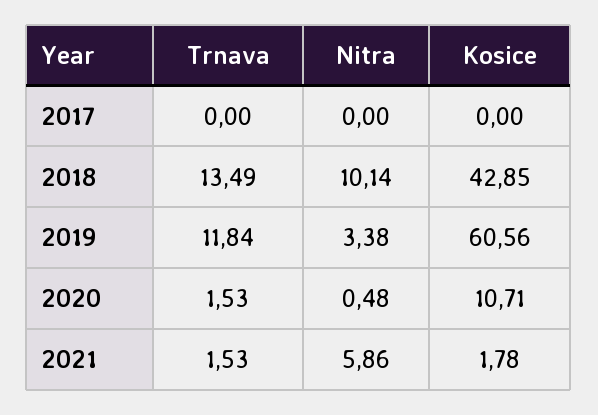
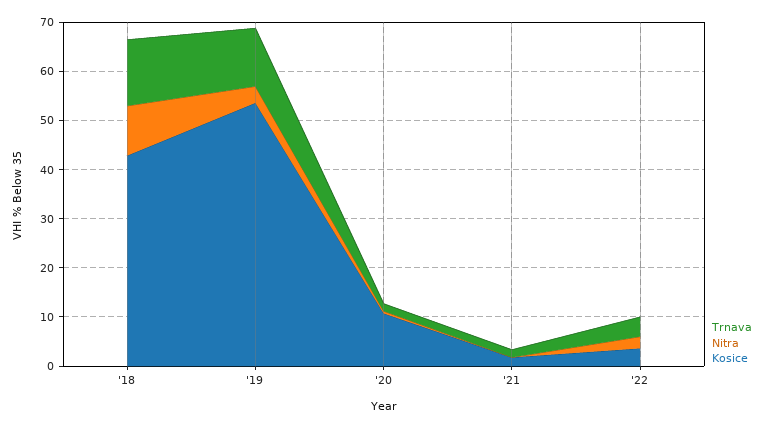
Trnava, 2017: 0 -> none
Nitra, 2017: 0 -> none
Kosice, 2017: 0 -> none
Kosice, 2019: 60.56 -> 54
Nitra, 2021: 5.86 -> 0
Trnava, '22: none -> 4
Nitra, '22: none -> 2
Kosice, '22: none -> 4

